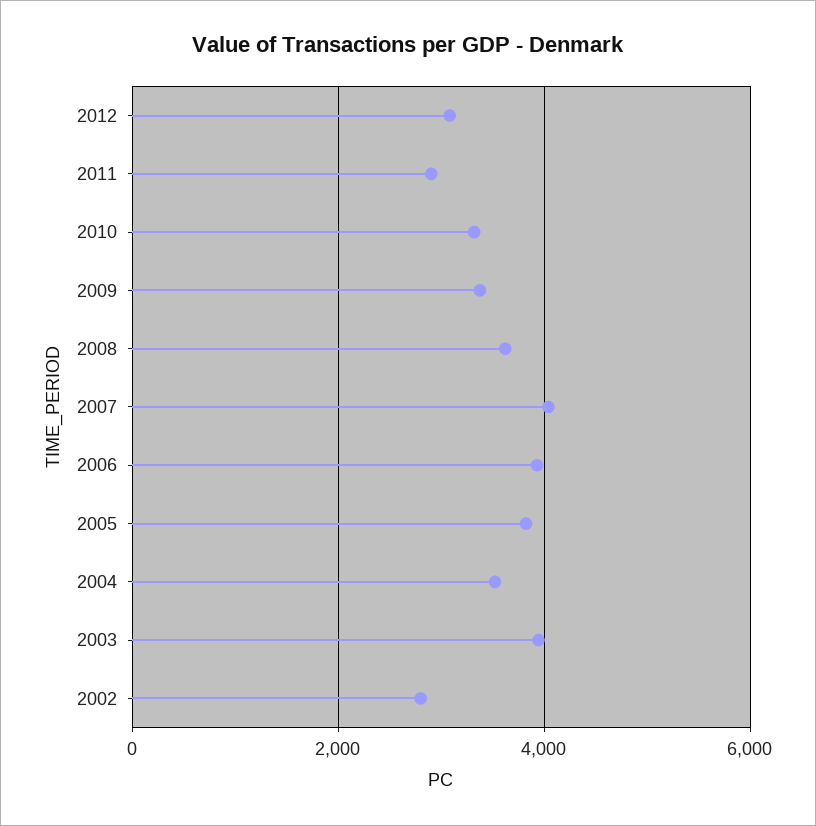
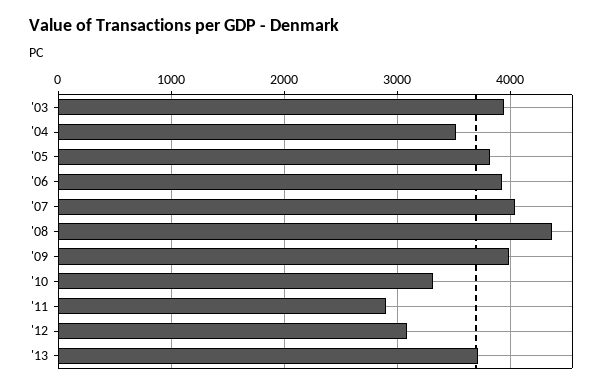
2009: 3400 -> 4000
2008: 3600 -> 4400
2002: 2800 -> none
'13: none -> 3700

